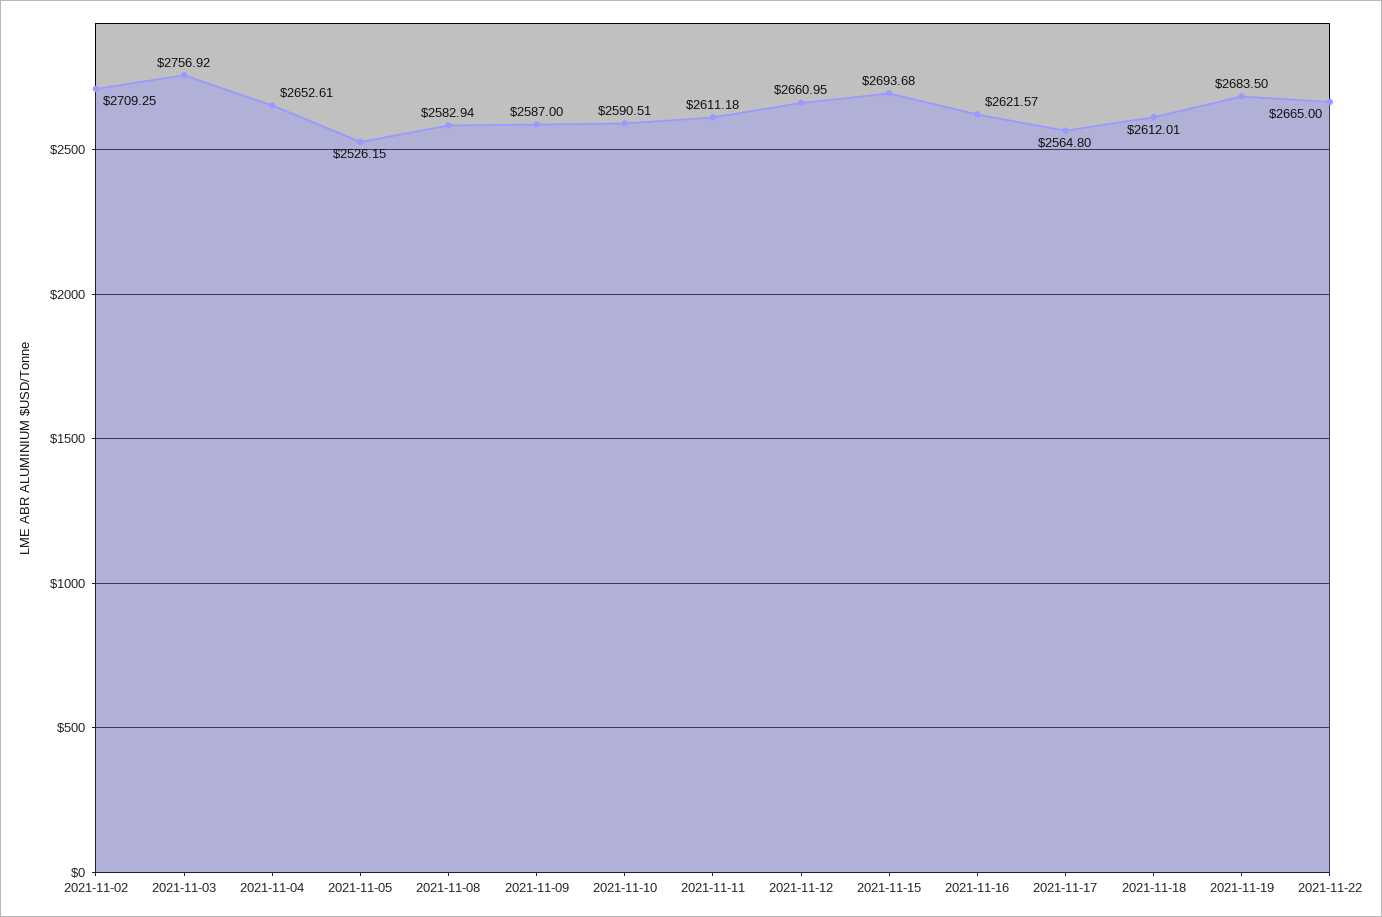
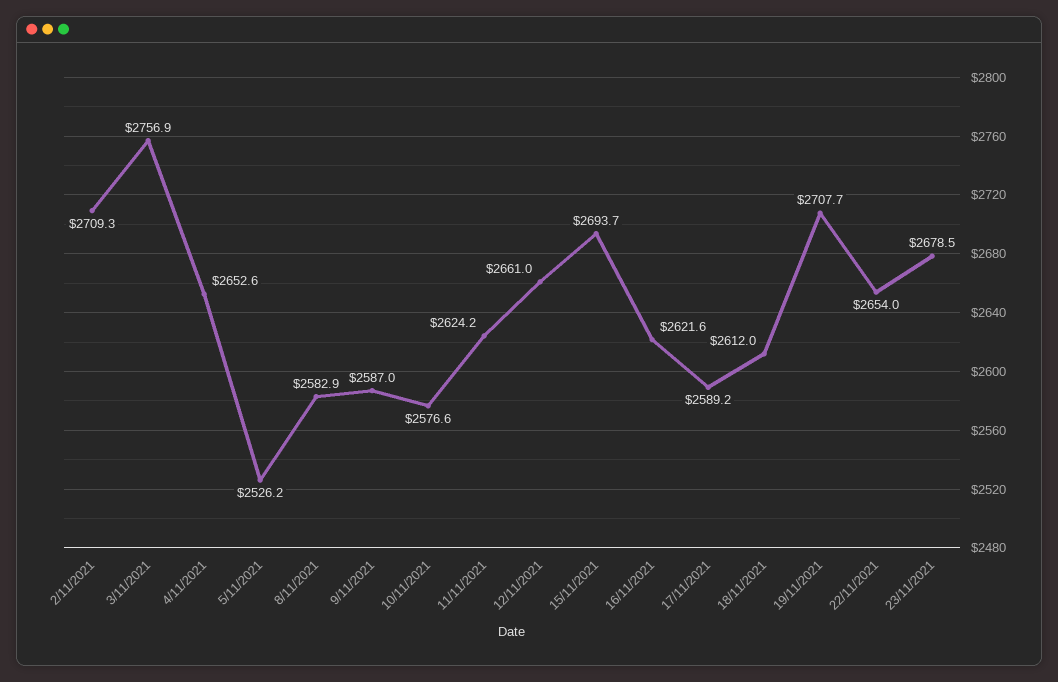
2021-11-10: 2590.51 -> 2576.6
2021-11-11: 2611.18 -> 2624.2
2021-11-17: 2564.8 -> 2589.2
2021-11-19: 2683.5 -> 2707.7
2021-11-22: 2665 -> 2654
23/11/2021: none -> 2678.5

